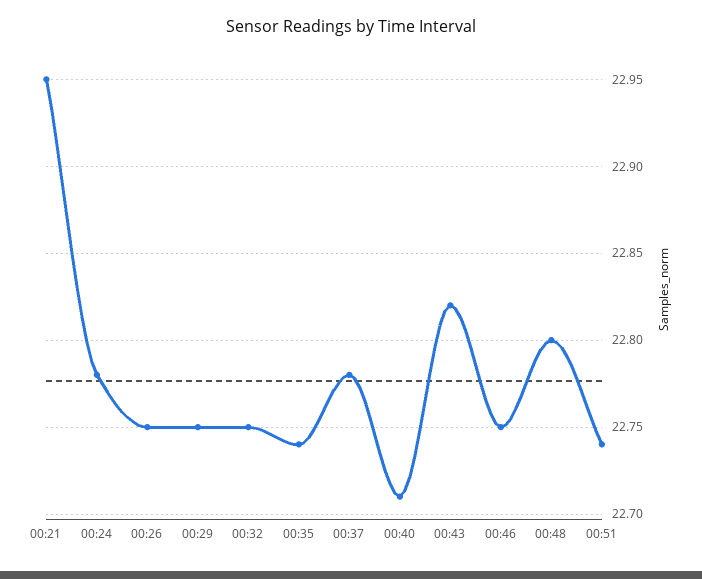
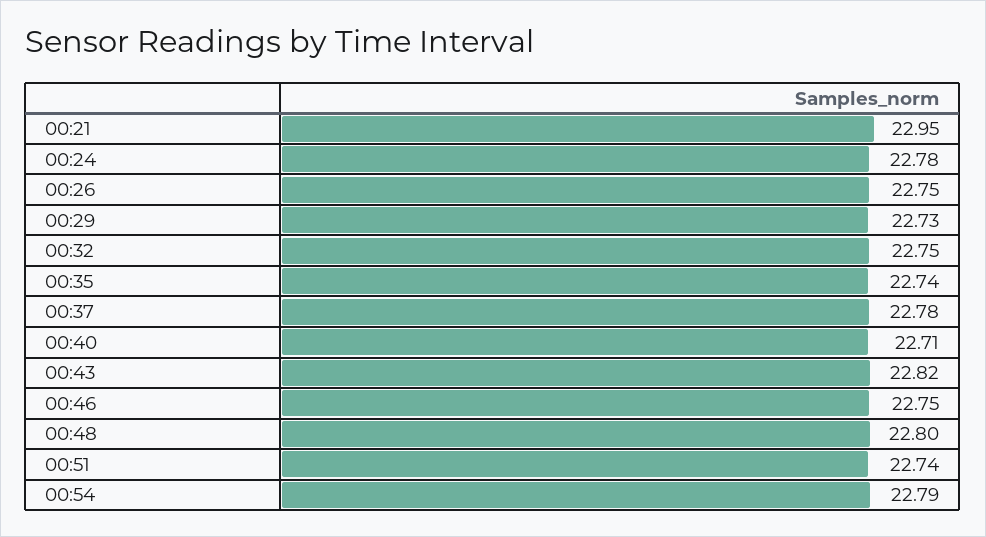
00:29: 22.75 -> 22.73
00:54: none -> 22.79

